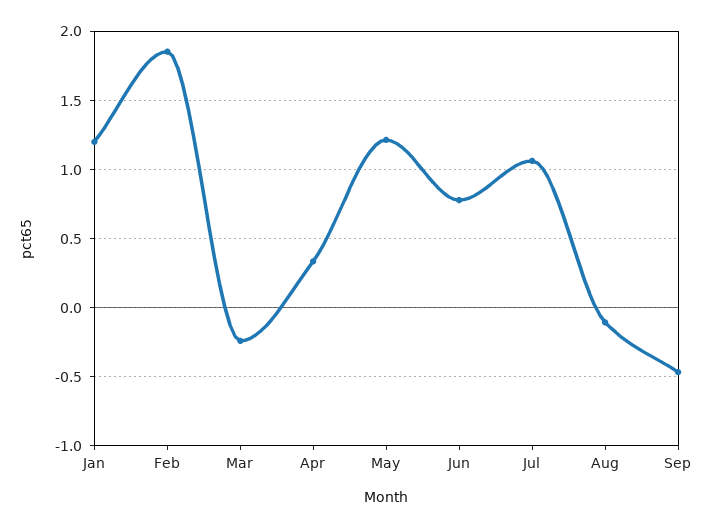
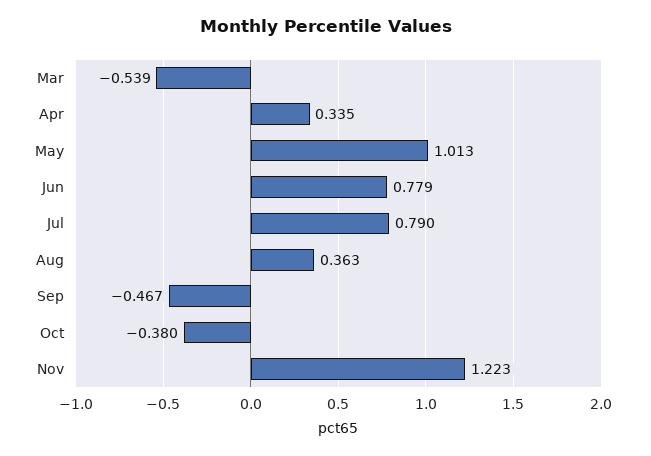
Jan: 1.2 -> none
Feb: 1.85 -> none
Mar: -0.25 -> -0.539
May: 1.2 -> 1.013
Jul: 1.05 -> 0.79
Aug: -0.1 -> 0.363
Oct: none -> -0.38
Nov: none -> 1.223

